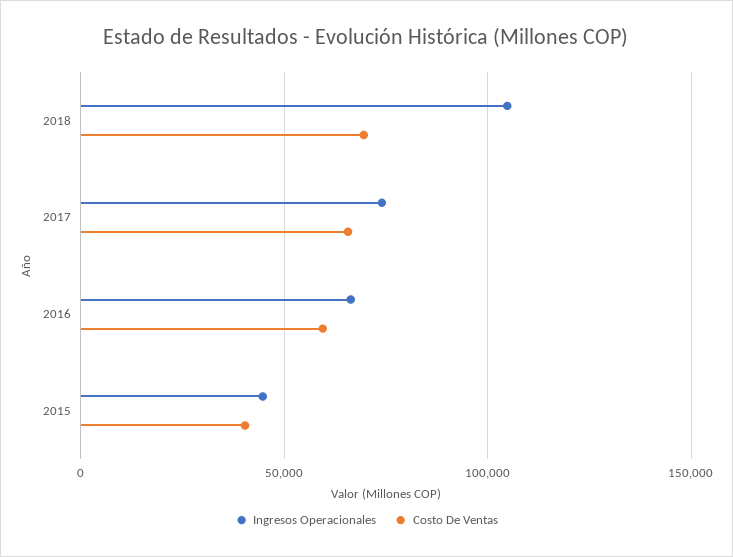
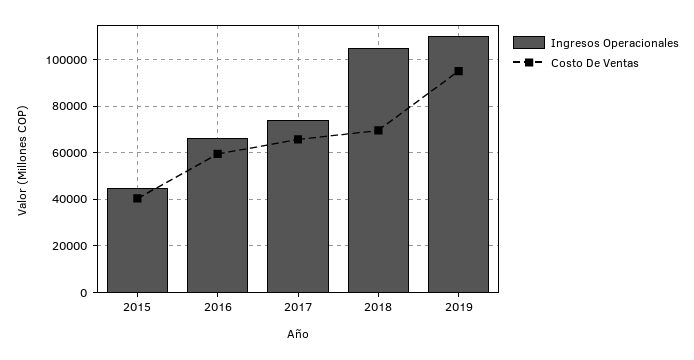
Ingresos Operacionales, 2019: none -> 110000
Costo De Ventas, 2019: none -> 95000

